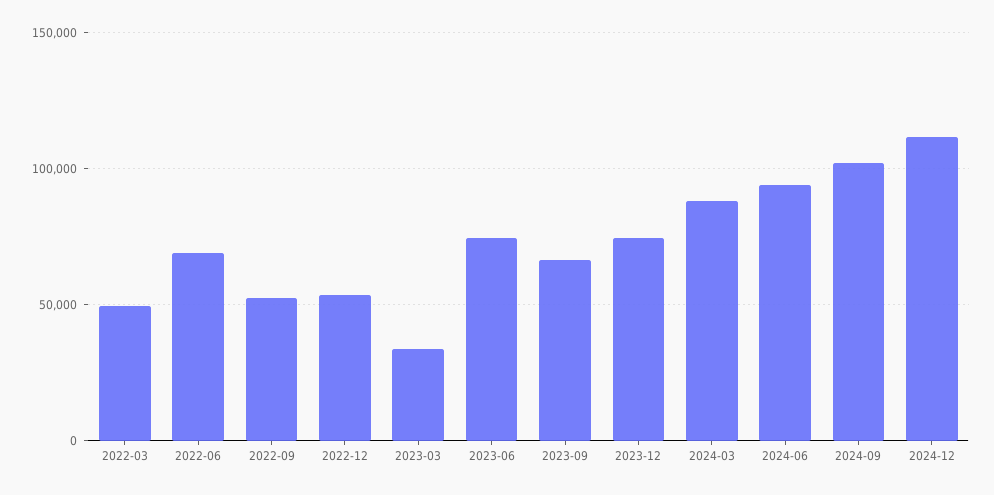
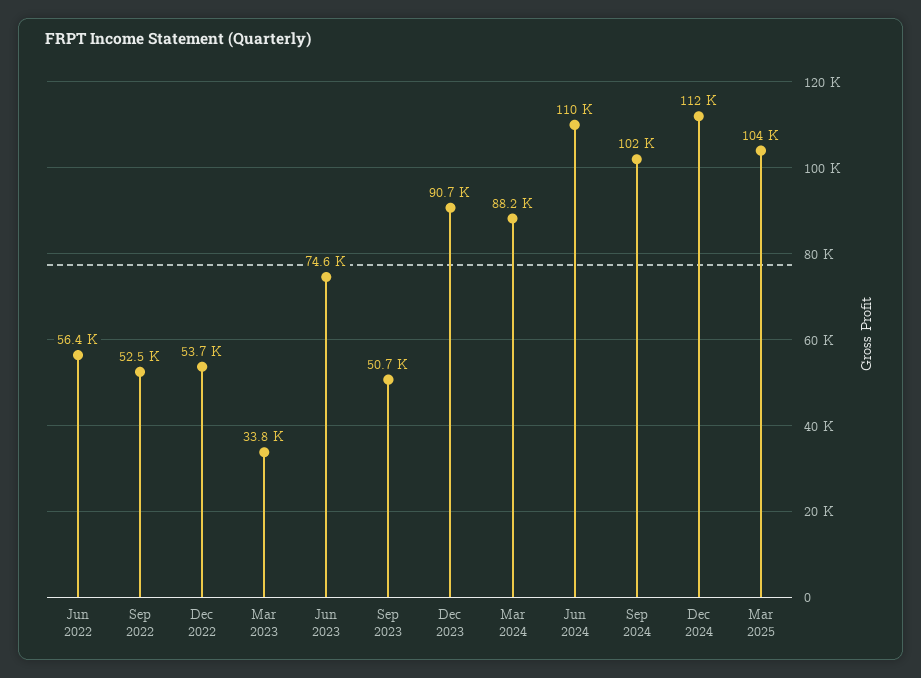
2022-03: 50000 -> none
2022-06: 70000 -> 56400
2023-09: 65000 -> 50700
2023-12: 75000 -> 90700
2024-06: 95000 -> 110000
Mar 2025: none -> 104000

